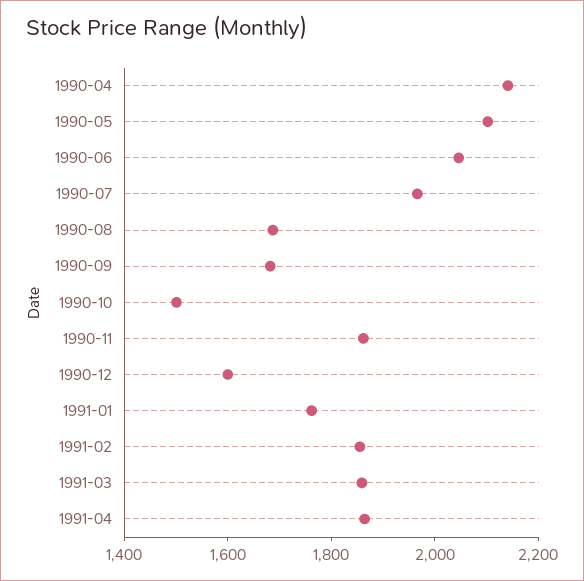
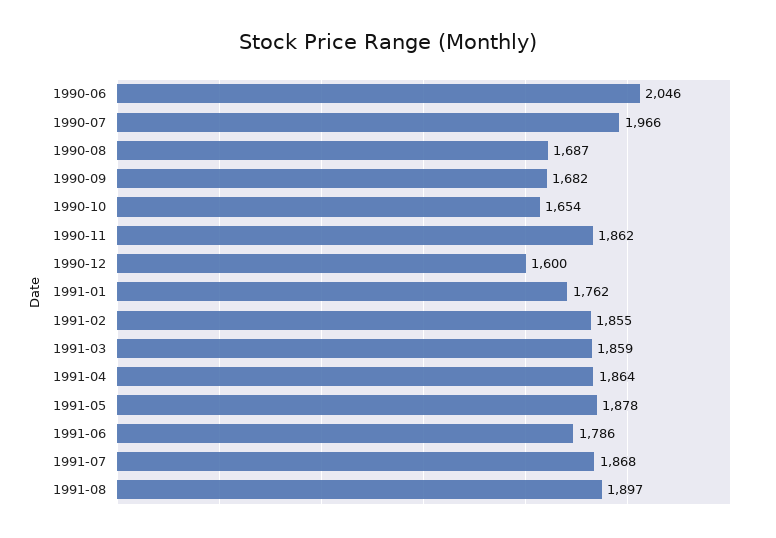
1990-04: 2150 -> none
1990-05: 2100 -> none
1990-10: 1500 -> 1654
1991-05: none -> 1878
1991-06: none -> 1786
1991-07: none -> 1868
1991-08: none -> 1897

